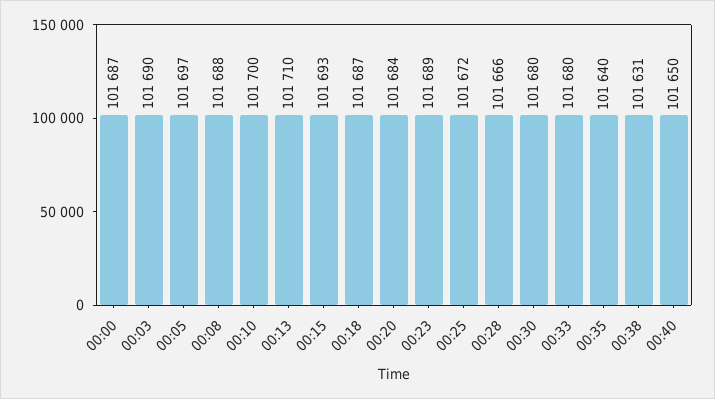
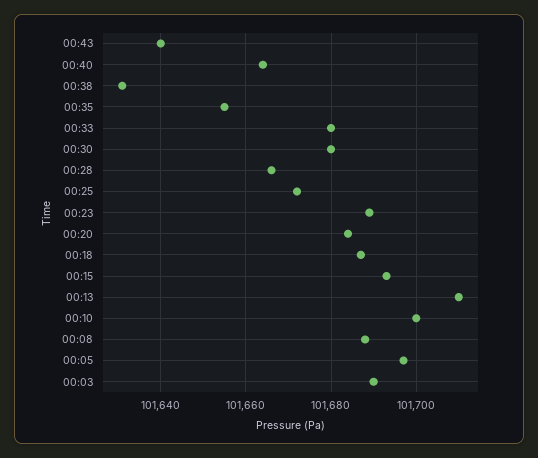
00:00: 101687 -> none
00:35: 101640 -> 101655
00:40: 101650 -> 101665
00:43: none -> 101640

